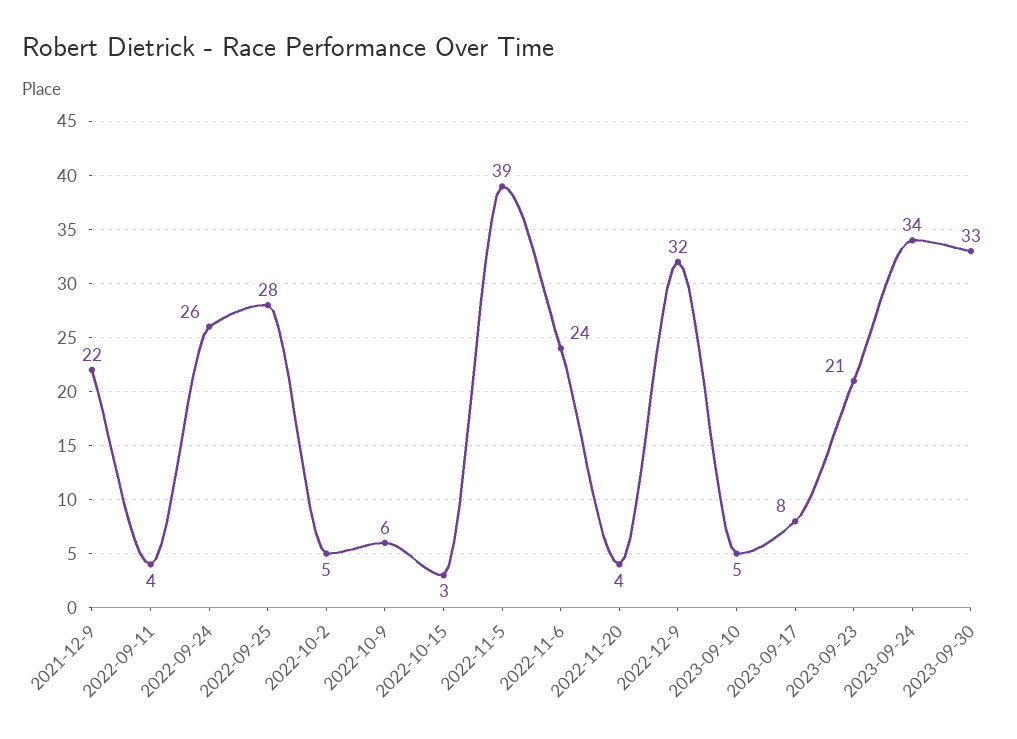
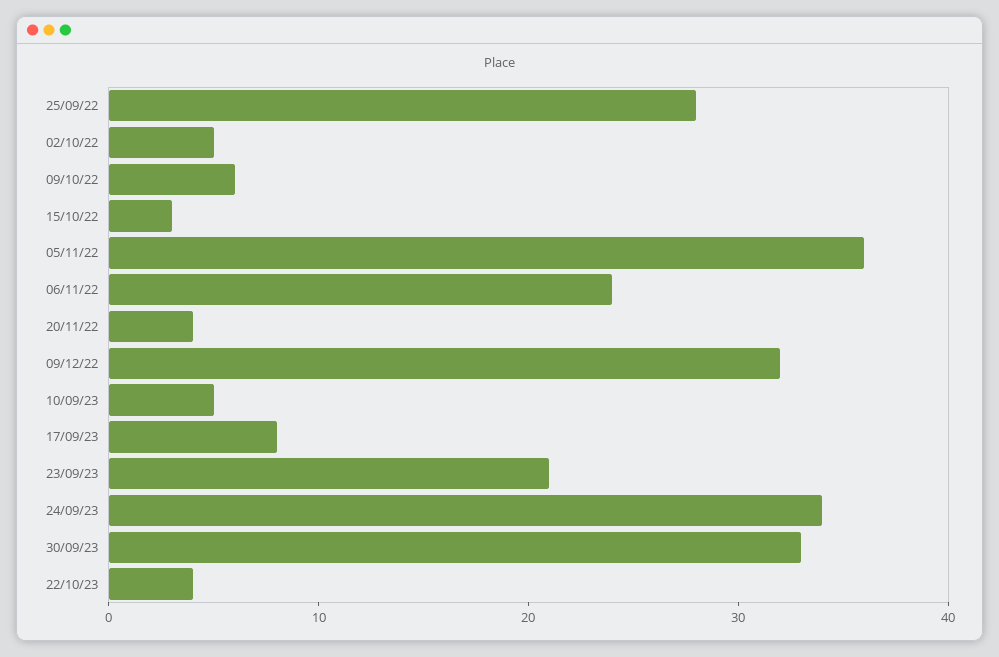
2021-12-9: 22 -> none
2022-09-11: 4 -> none
2022-09-24: 26 -> none
2022-11-5: 39 -> 36
22/10/23: none -> 4

